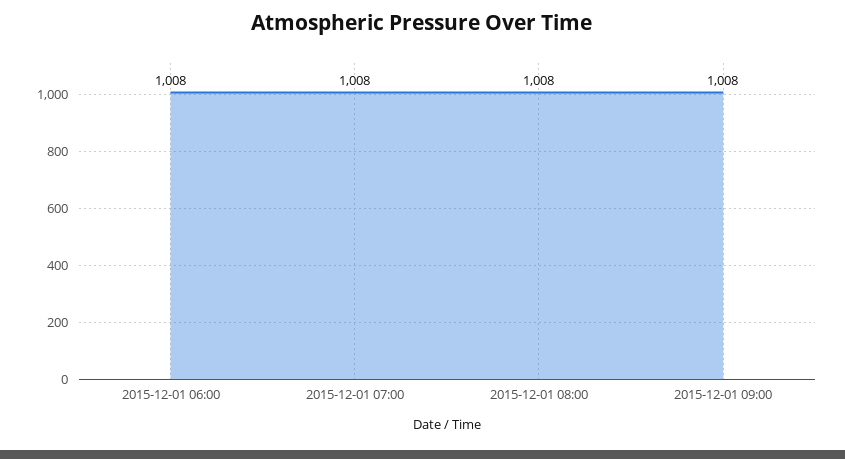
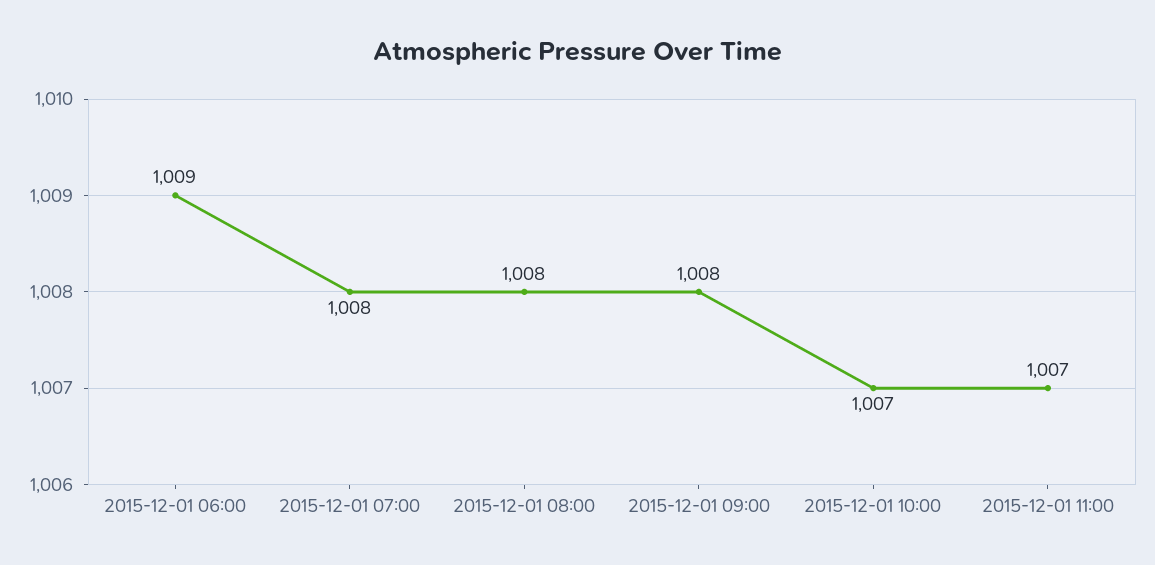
2015-12-01 06:00: 1008 -> 1009
2015-12-01 10:00: none -> 1007
2015-12-01 11:00: none -> 1007

